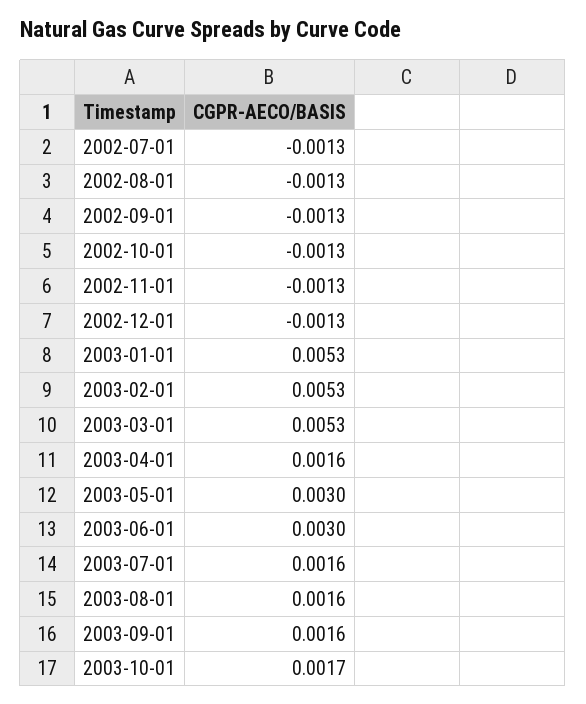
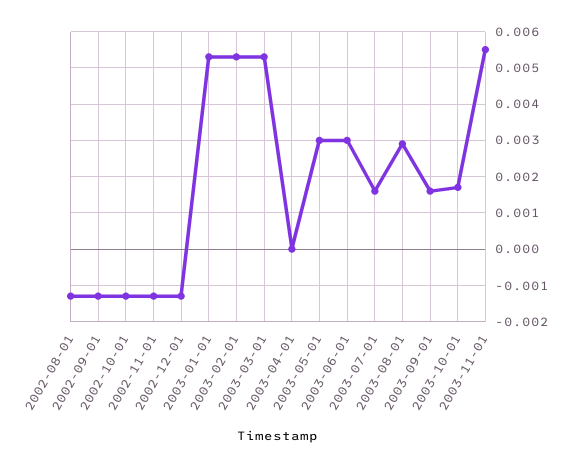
2002-07-01: -0.0013 -> none
2003-04-01: 0.0016 -> 0
2003-08-01: 0.0016 -> 0.003
2003-11-01: none -> 0.0055

